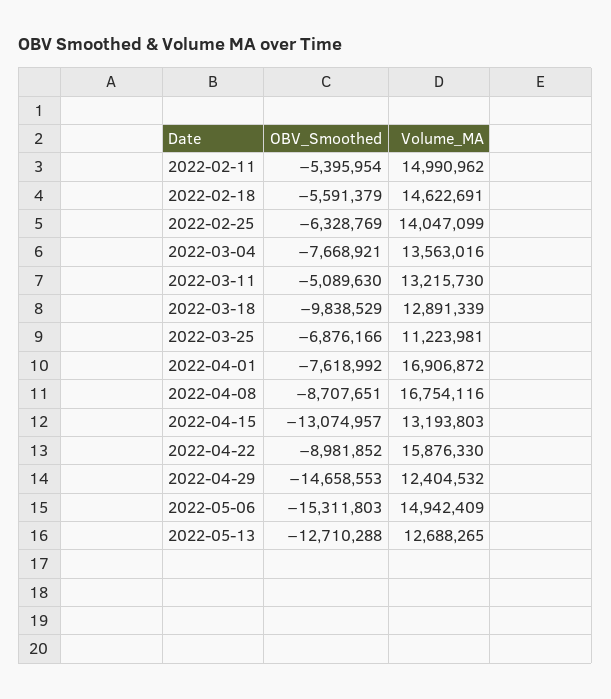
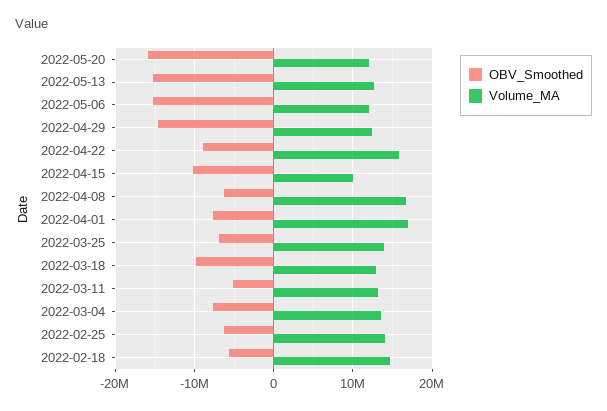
OBV_Smoothed, 2022-02-11: -5395954 -> none
Volume_MA, 2022-02-11: 14990962 -> none
Volume_MA, 2022-03-25: 11223981 -> 14000000
OBV_Smoothed, 2022-04-08: -8707651 -> -6000000
OBV_Smoothed, 2022-04-15: -13074957 -> -10000000
Volume_MA, 2022-04-15: 13193803 -> 10000000
Volume_MA, 2022-05-06: 14942409 -> 12000000
OBV_Smoothed, 2022-05-13: -12710288 -> -15000000
OBV_Smoothed, 2022-05-20: none -> -16000000
Volume_MA, 2022-05-20: none -> 12000000

